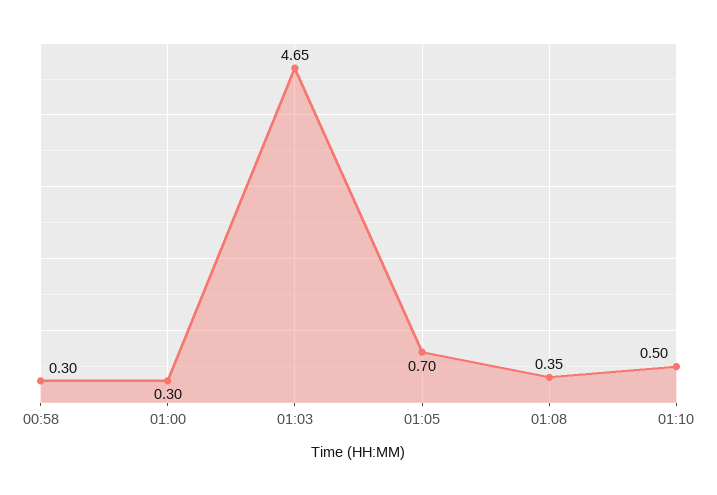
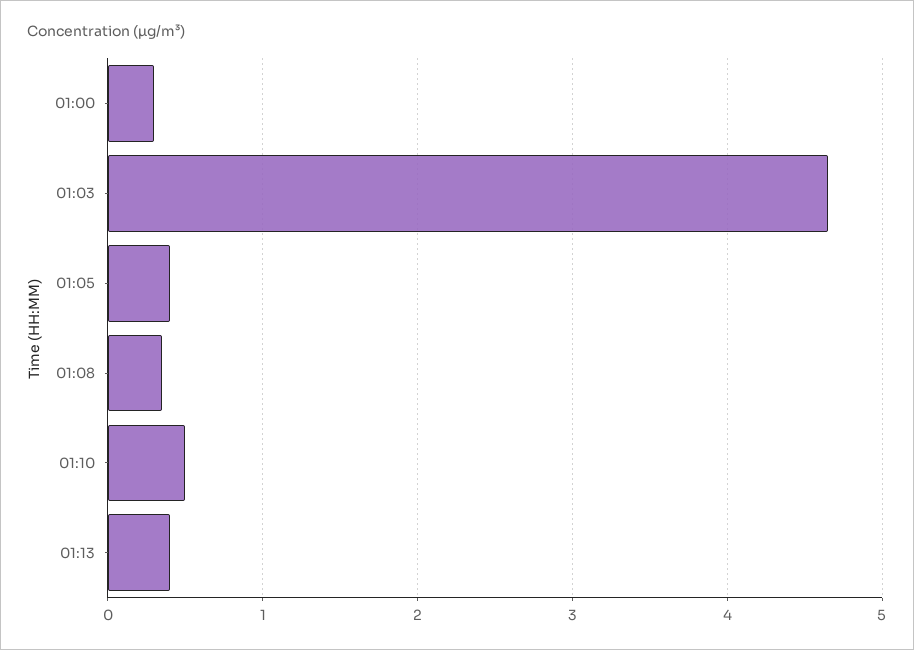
00:58: 0.3 -> none
01:05: 0.7 -> 0.4
01:13: none -> 0.4

